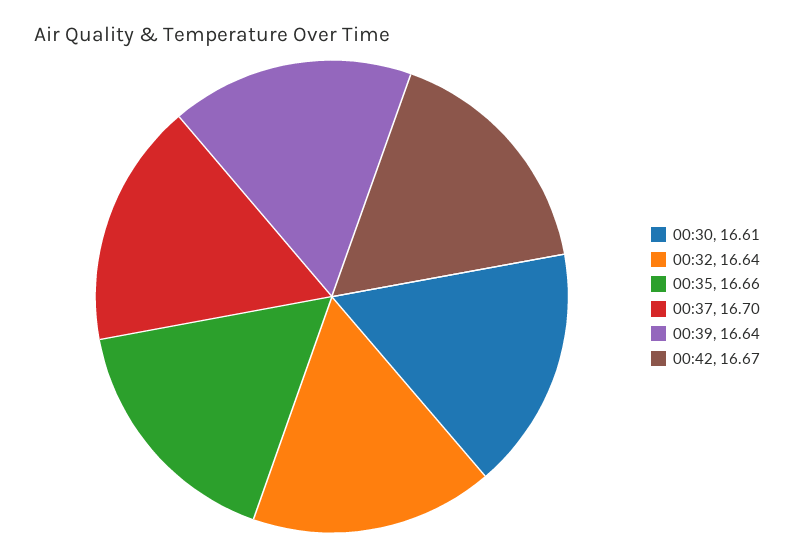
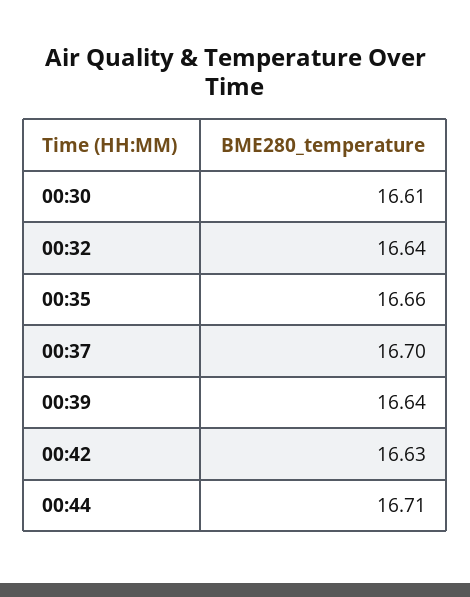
00:42: 16.67 -> 16.63
00:44: none -> 16.71

